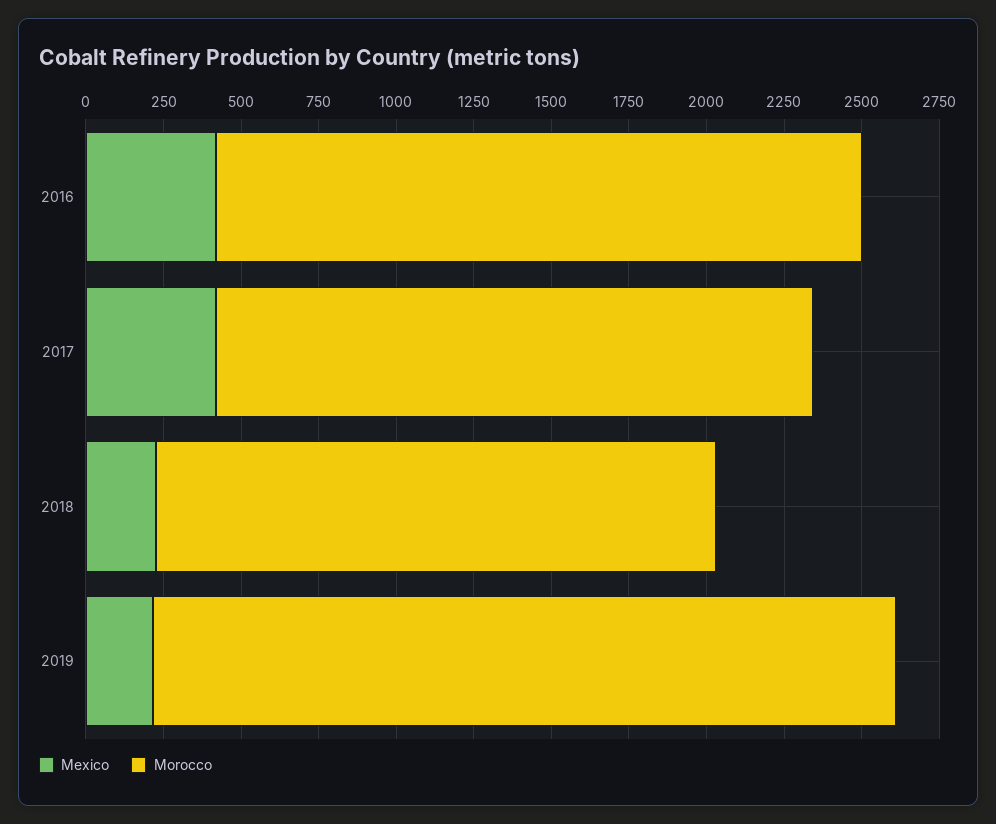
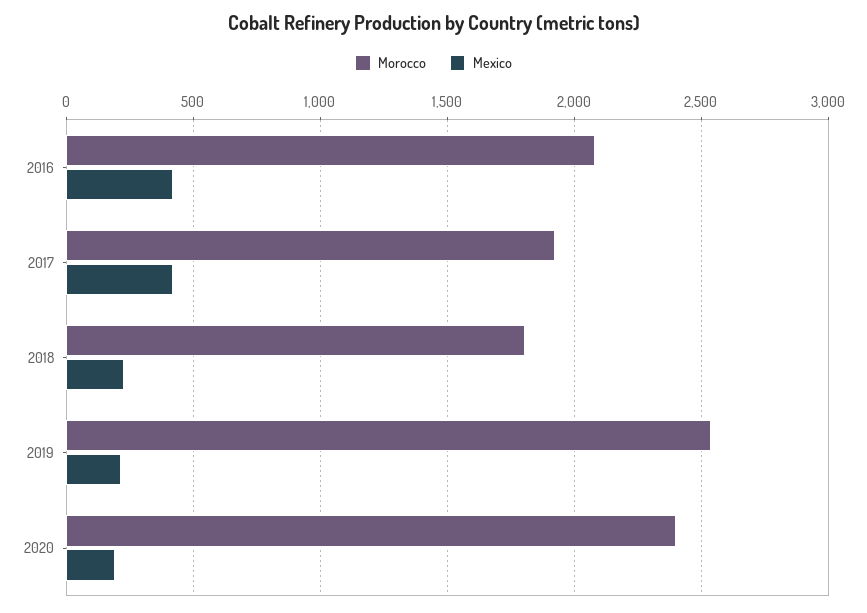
Morocco, 2019: 2400 -> 2550
Morocco, 2020: none -> 2400
Mexico, 2020: none -> 200

